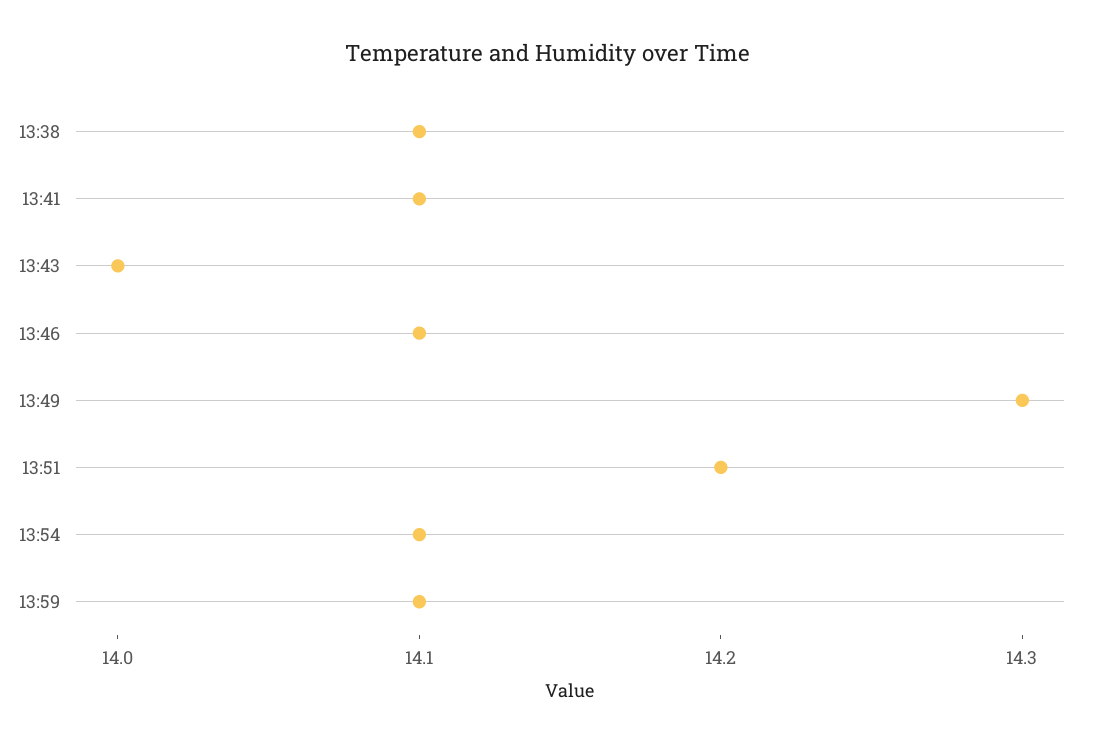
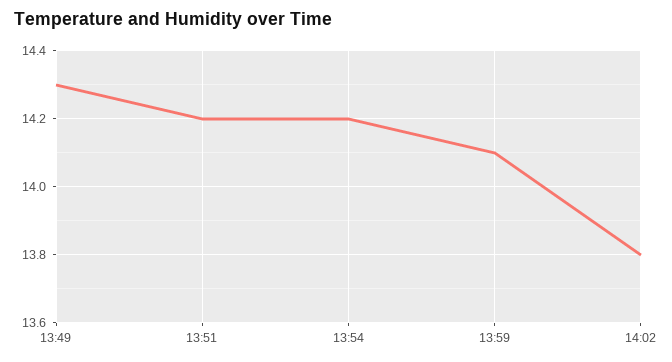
13:38: 14.1 -> none
13:41: 14.1 -> none
13:43: 14 -> none
13:46: 14.1 -> none
13:54: 14.1 -> 14.2
14:02: none -> 13.8

